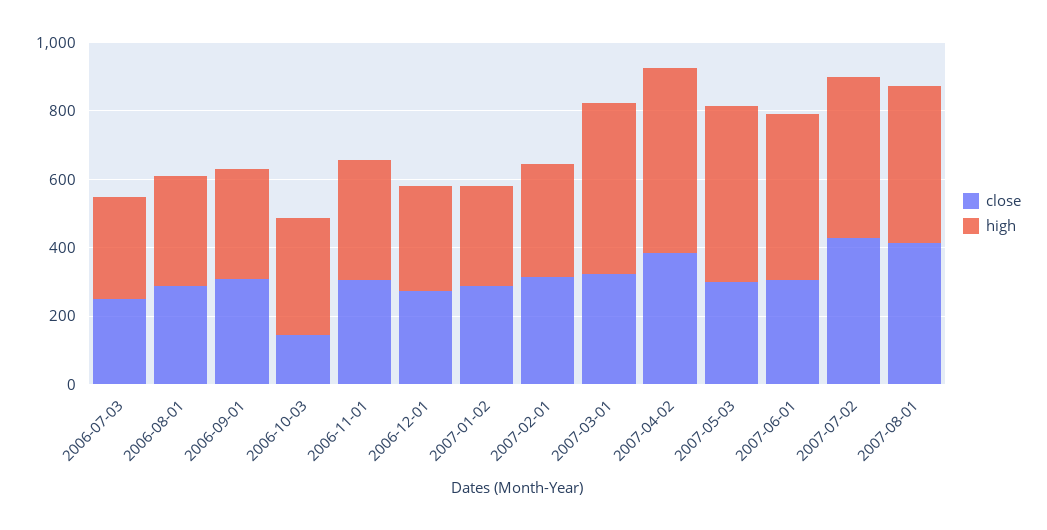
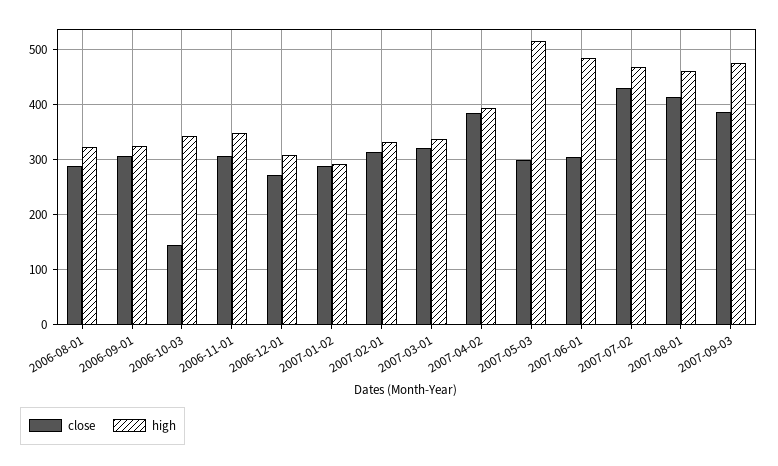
close, 2006-07-03: 250 -> none
high, 2006-07-03: 300 -> none
high, 2007-03-01: 500 -> 340
high, 2007-04-02: 550 -> 400
close, 2007-09-03: none -> 380
high, 2007-09-03: none -> 480

